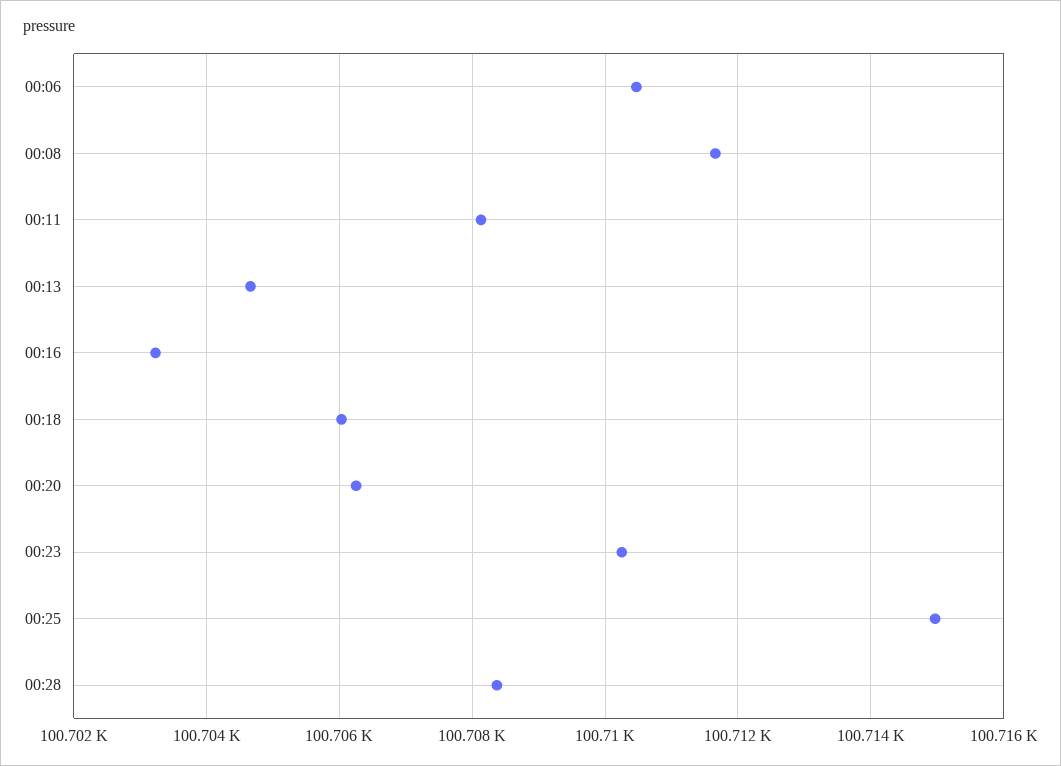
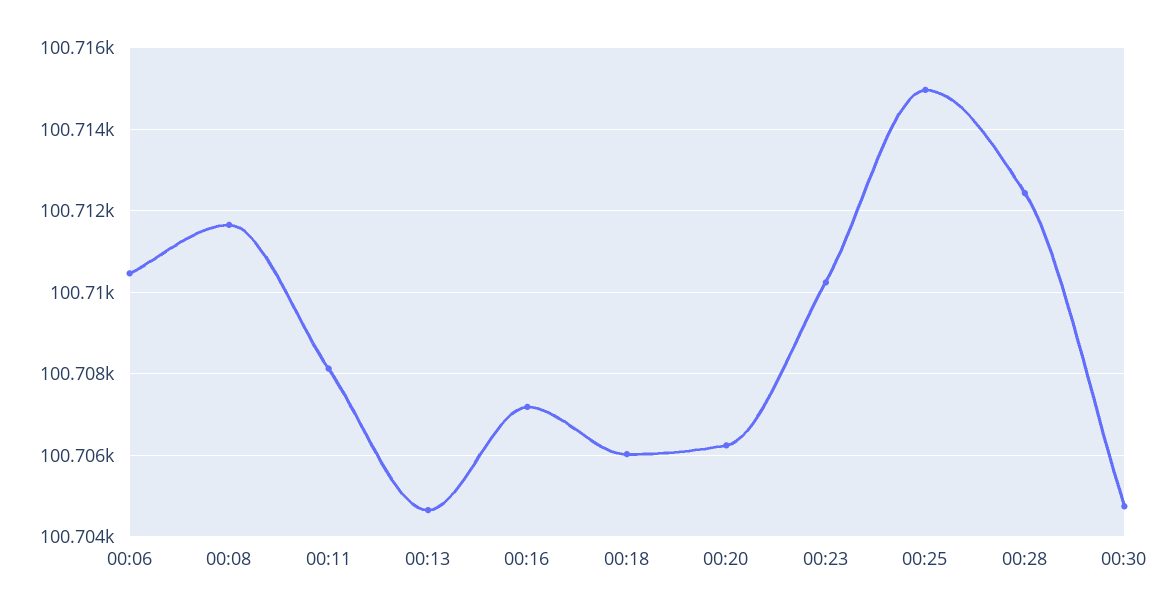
00:16: 100703.2 -> 100707.2
00:28: 100708.4 -> 100712.4
00:30: none -> 100704.8

